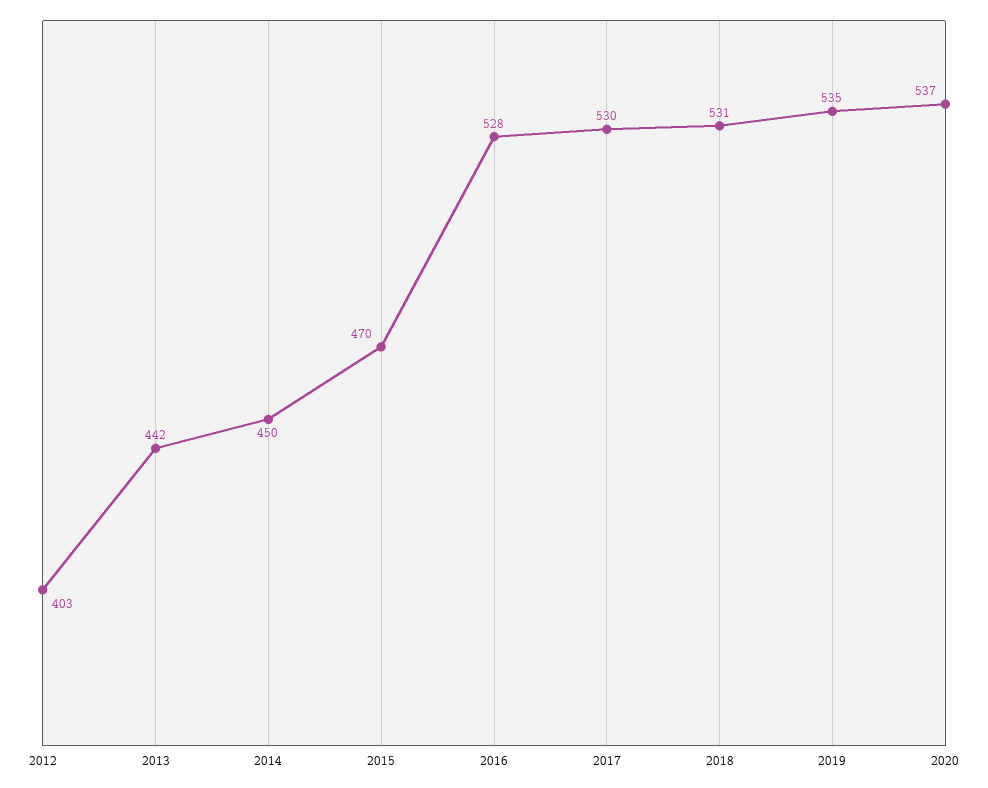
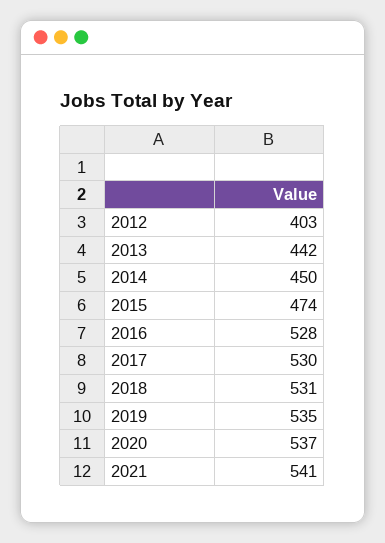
2015: 470 -> 474
2021: none -> 541

